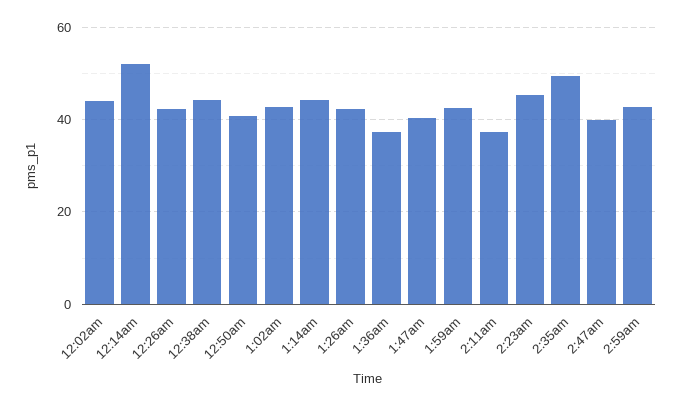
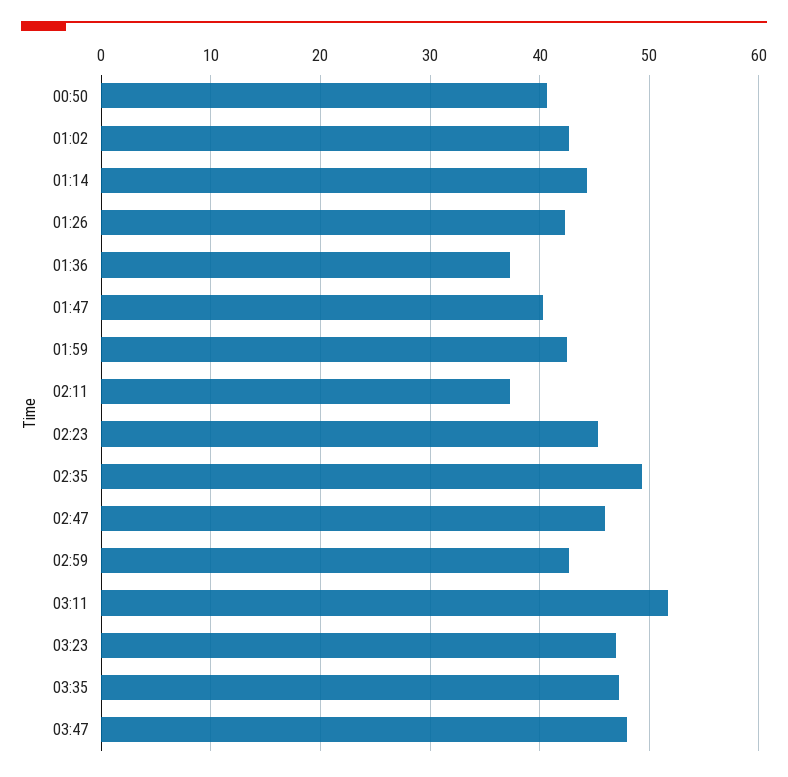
12:02am: 44 -> none
12:14am: 52 -> none
12:26am: 42 -> none
12:38am: 44 -> none
2:47am: 40 -> 46
03:11: none -> 52
03:23: none -> 47
03:35: none -> 47
03:47: none -> 48

